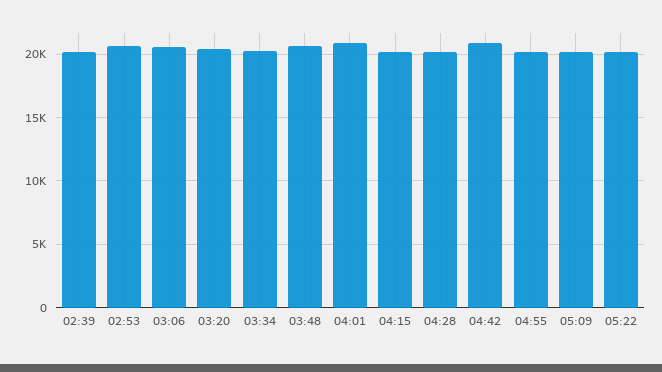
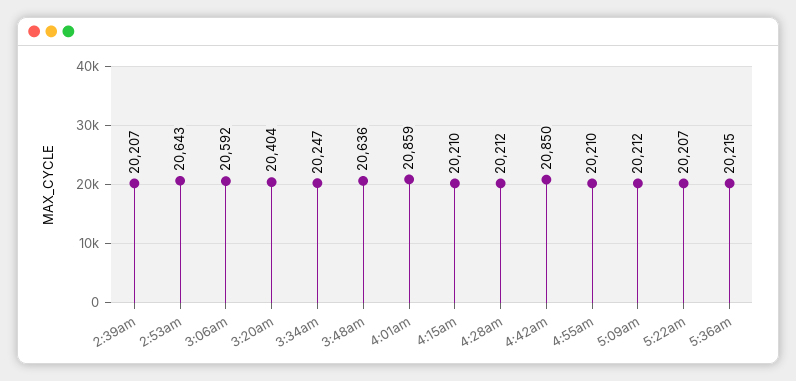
5:36am: none -> 20215

